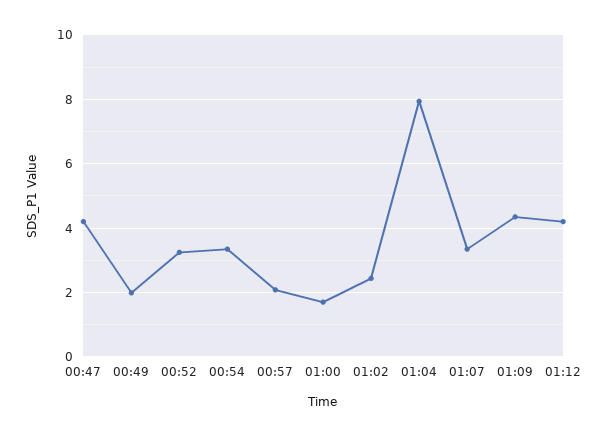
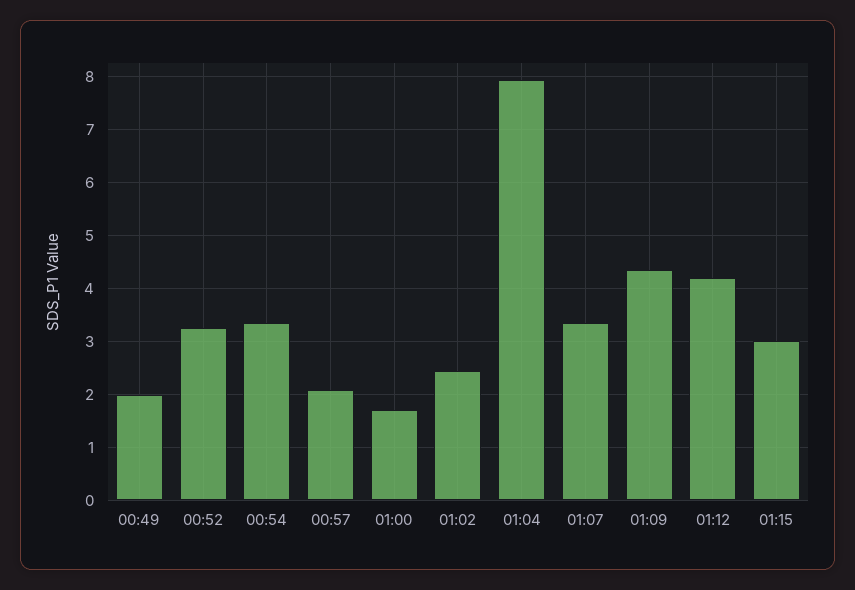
00:47: 4.2 -> none
01:15: none -> 3

